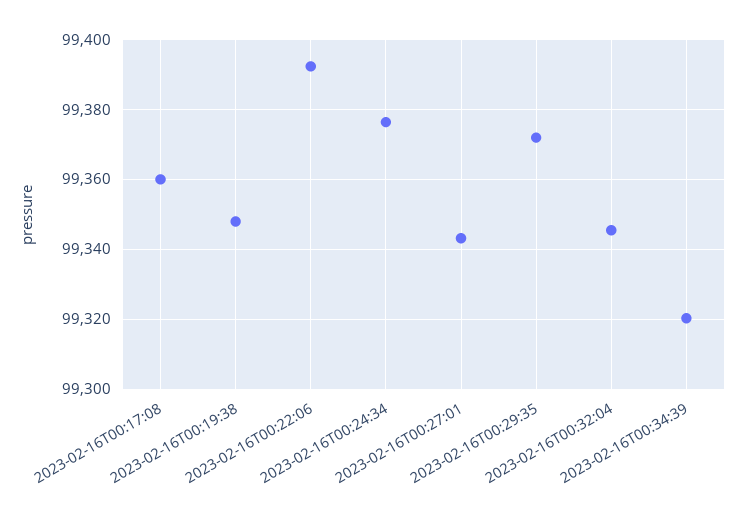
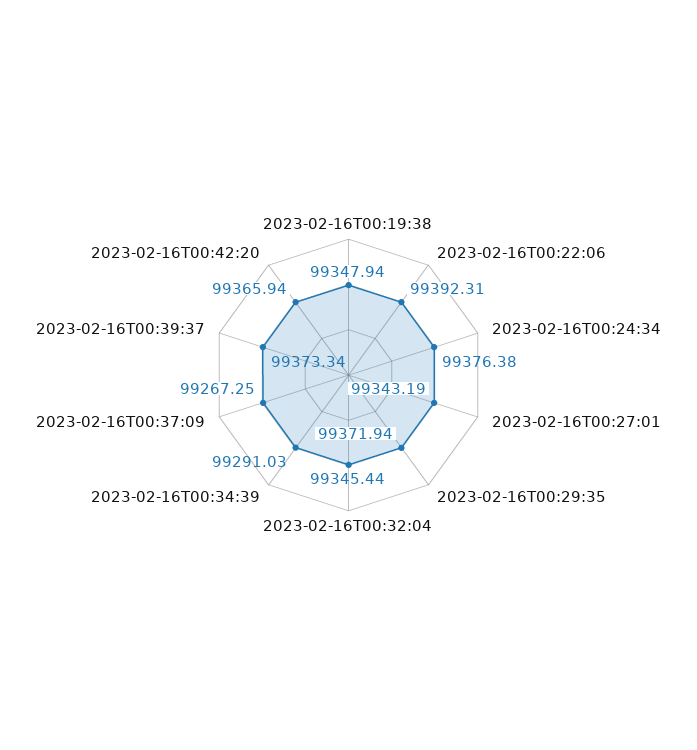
2023-02-16T00:17:08: 99360 -> none
2023-02-16T00:34:39: 99320 -> 99291.03
2023-02-16T00:37:09: none -> 99267.25
2023-02-16T00:39:37: none -> 99373.34
2023-02-16T00:42:20: none -> 99365.94

